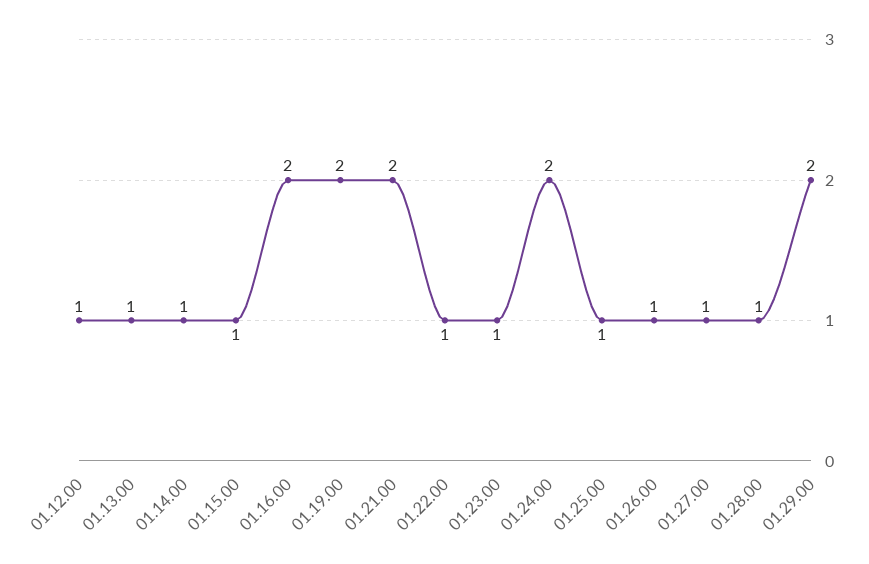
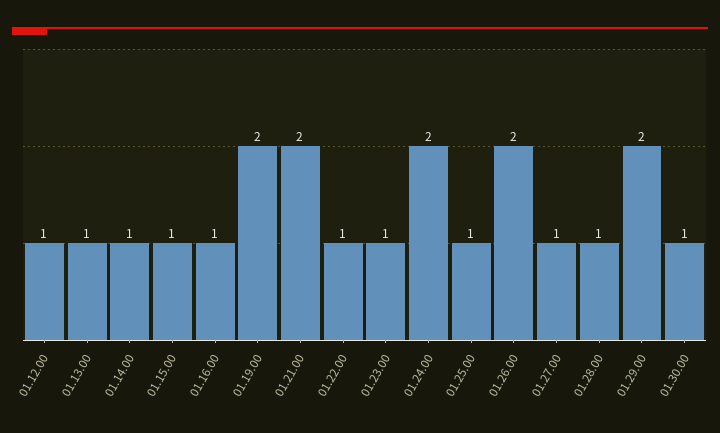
01.16.00: 2 -> 1
01.26.00: 1 -> 2
01.30.00: none -> 1

